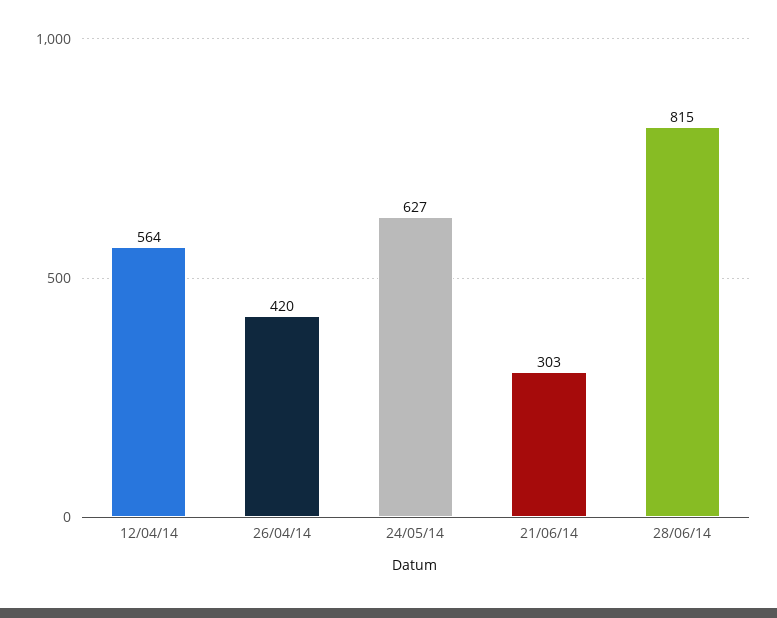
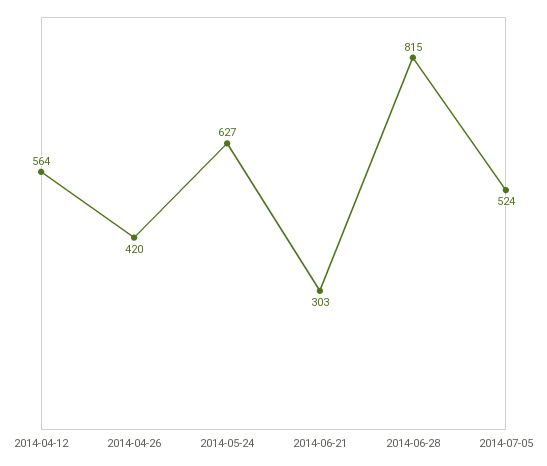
2014-07-05: none -> 524

